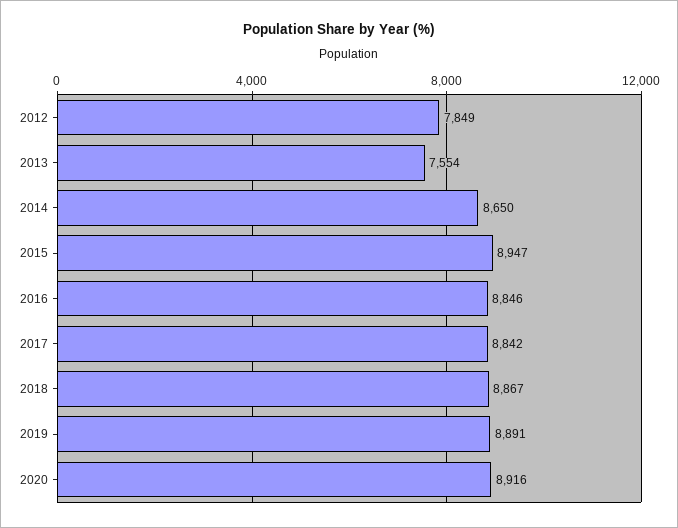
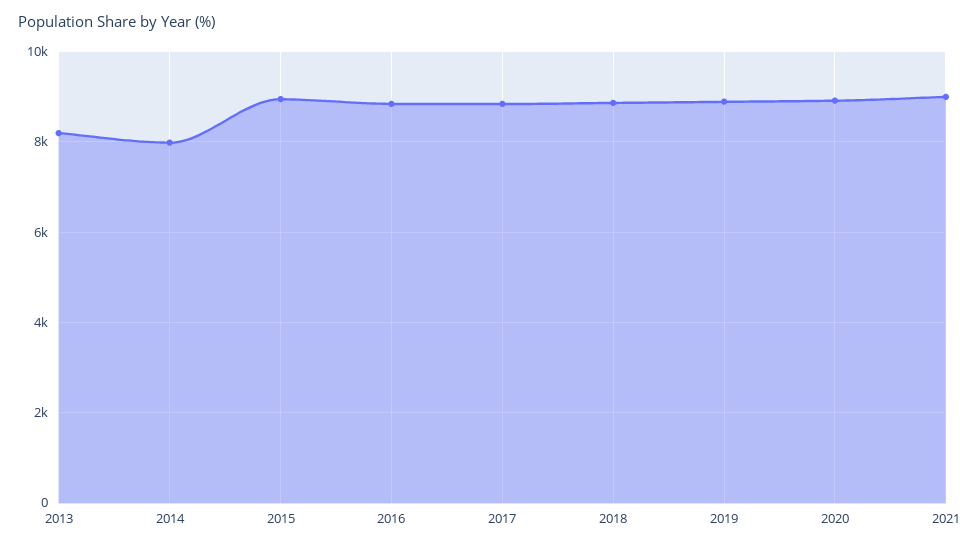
2012: 7849 -> none
2013: 7554 -> 8200
2014: 8650 -> 8000
2021: none -> 9000

